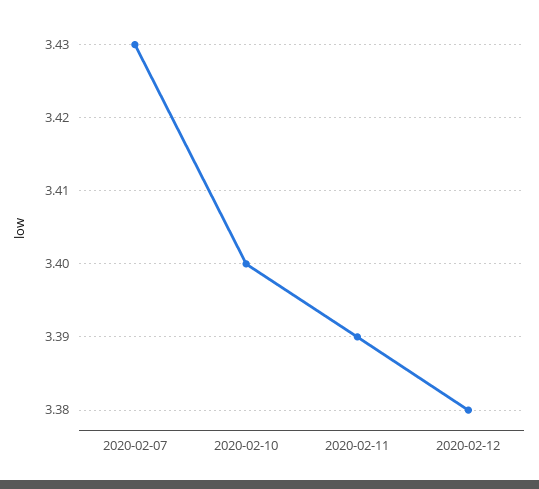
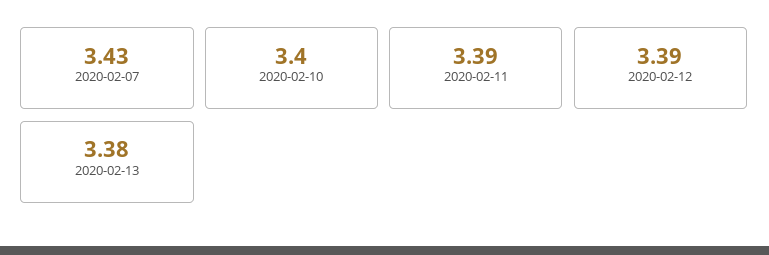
2020-02-12: 3.38 -> 3.39
2020-02-13: none -> 3.38

